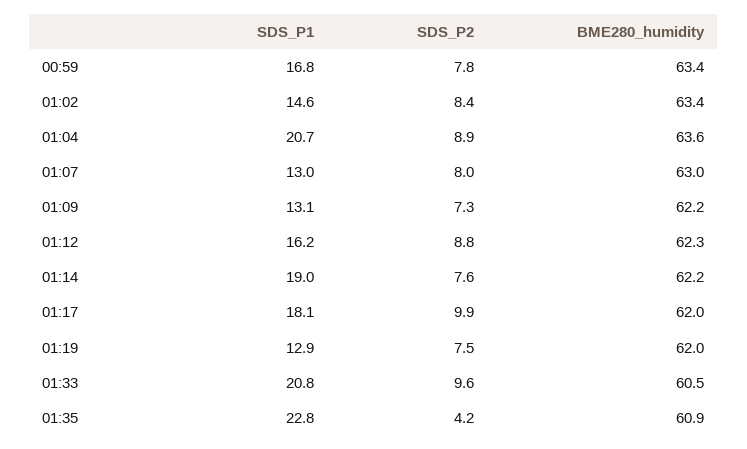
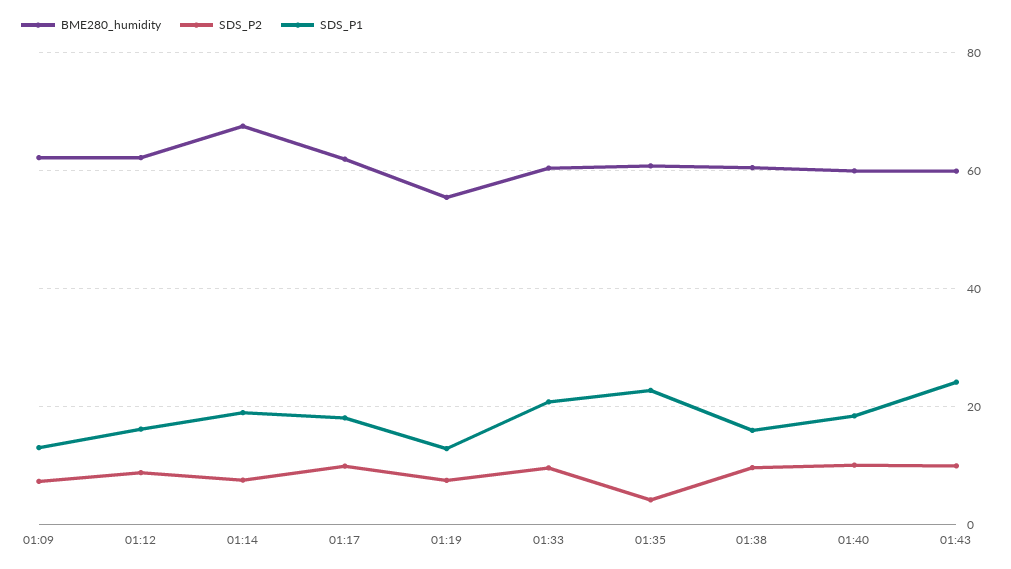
SDS_P1, 00:59: 16.8 -> none
SDS_P2, 00:59: 7.8 -> none
BME280_humidity, 00:59: 63.4 -> none
SDS_P1, 01:02: 14.6 -> none
SDS_P2, 01:02: 8.4 -> none
BME280_humidity, 01:02: 63.4 -> none
SDS_P1, 01:04: 20.7 -> none
SDS_P2, 01:04: 8.9 -> none
BME280_humidity, 01:04: 63.6 -> none
SDS_P1, 01:07: 13 -> none
SDS_P2, 01:07: 8 -> none
BME280_humidity, 01:07: 63 -> none
BME280_humidity, 01:14: 62.2 -> 68
BME280_humidity, 01:19: 62 -> 56
BME280_humidity, 01:38: none -> 60
SDS_P2, 01:38: none -> 10
SDS_P1, 01:38: none -> 16
BME280_humidity, 01:40: none -> 60
SDS_P2, 01:40: none -> 10
SDS_P1, 01:40: none -> 18
BME280_humidity, 01:43: none -> 60
SDS_P2, 01:43: none -> 10
SDS_P1, 01:43: none -> 24

